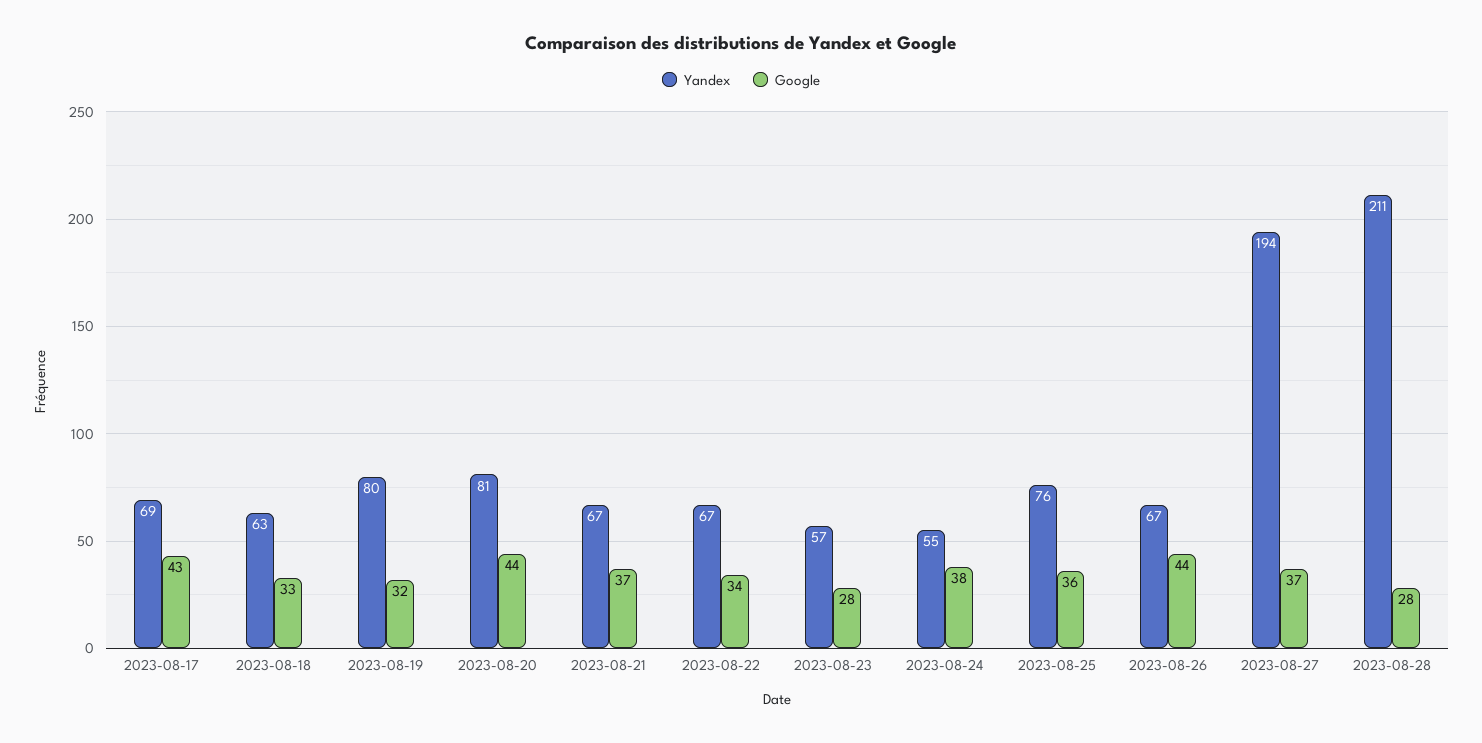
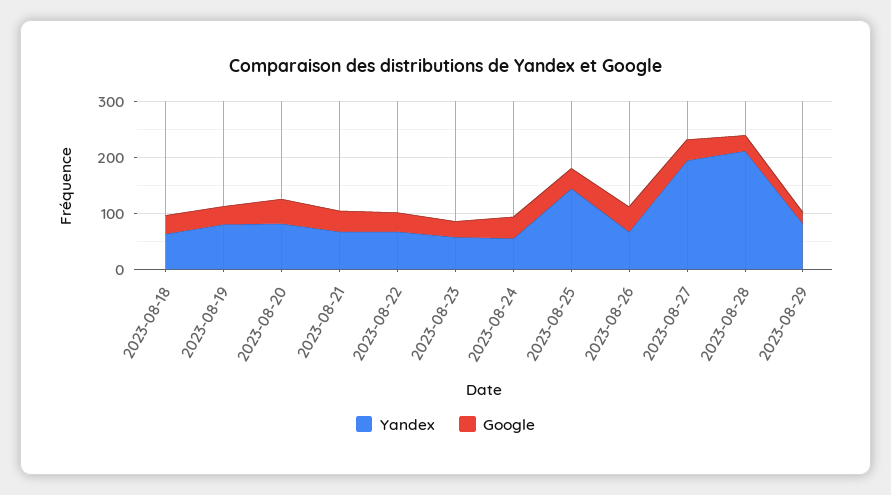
Yandex, 2023-08-17: 69 -> none
Google, 2023-08-17: 43 -> none
Yandex, 2023-08-25: 76 -> 140
Yandex, 2023-08-29: none -> 80
Google, 2023-08-29: none -> 20

